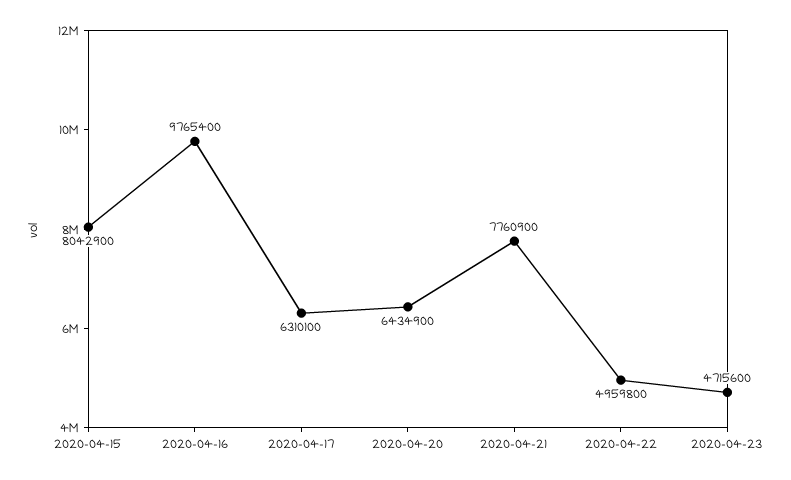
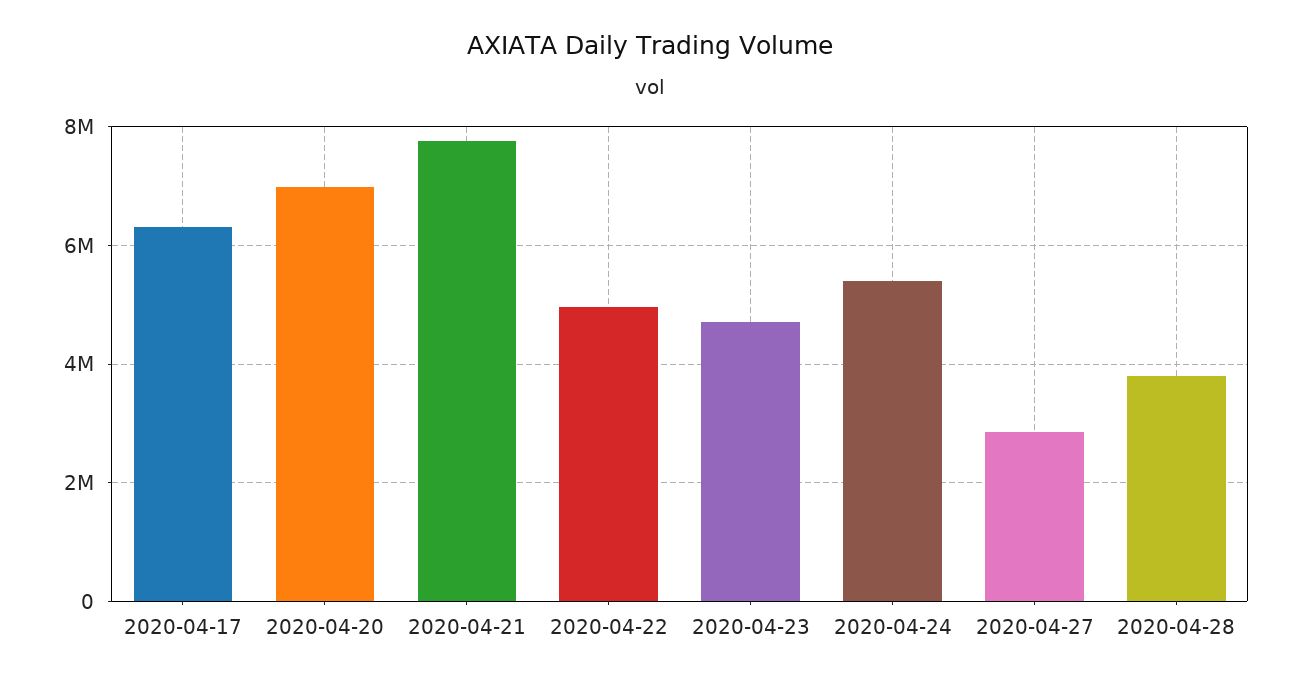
2020-04-15: 8042900 -> none
2020-04-16: 9765400 -> none
2020-04-20: 6434900 -> 7000000
2020-04-24: none -> 5400000
2020-04-27: none -> 2800000
2020-04-28: none -> 3800000

